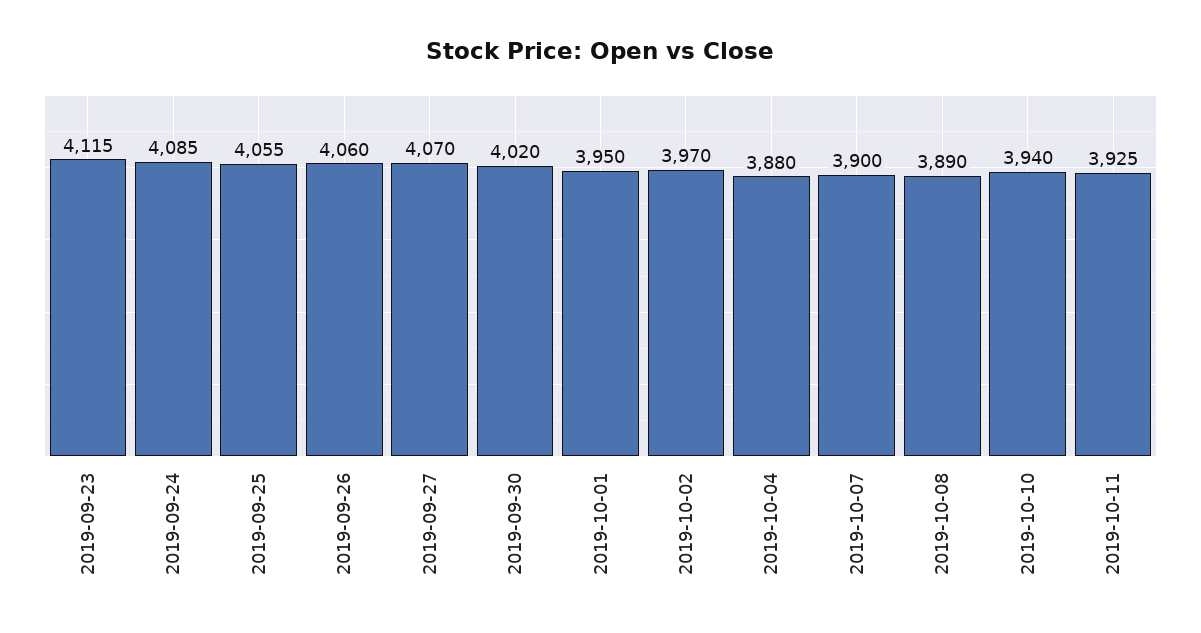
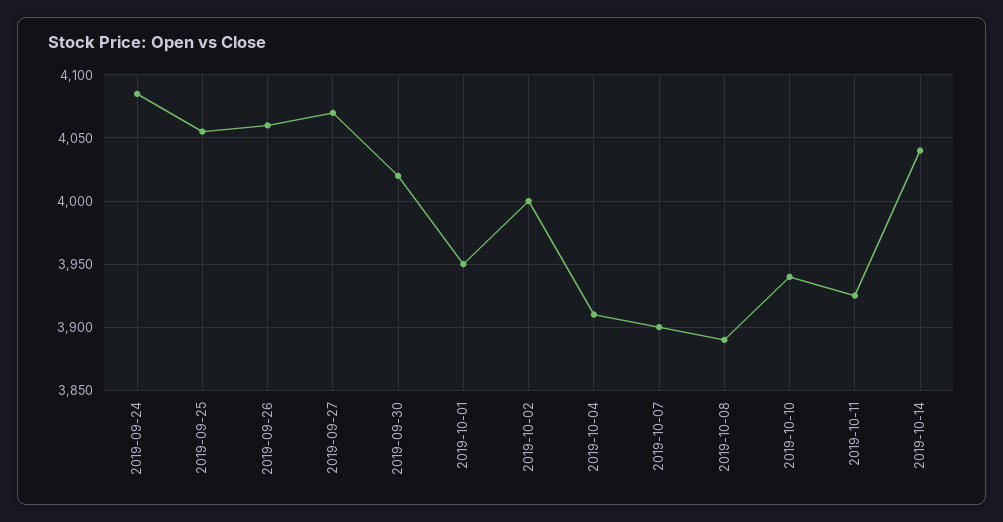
2019-09-23: 4115 -> none
2019-10-02: 3970 -> 4000
2019-10-04: 3880 -> 3910
2019-10-14: none -> 4040

